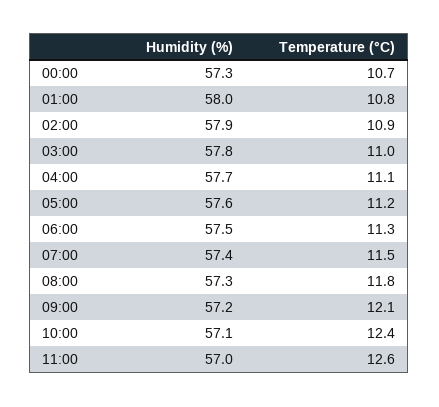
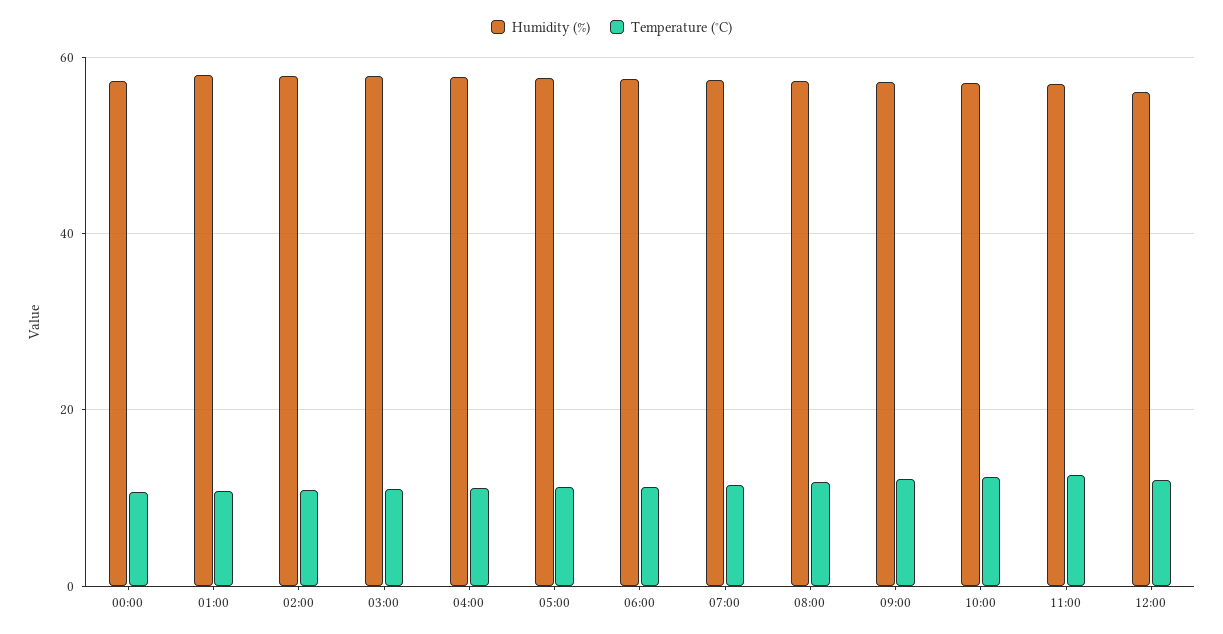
Humidity (%), 12:00: none -> 56
Temperature (°C), 12:00: none -> 12

